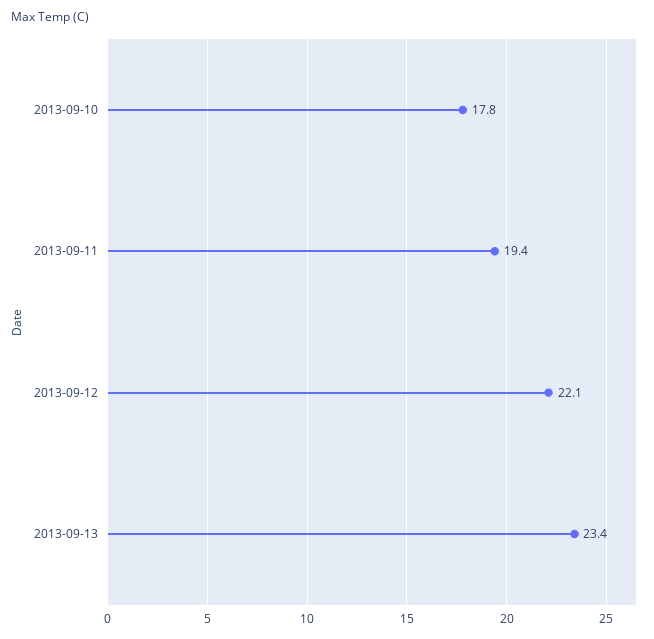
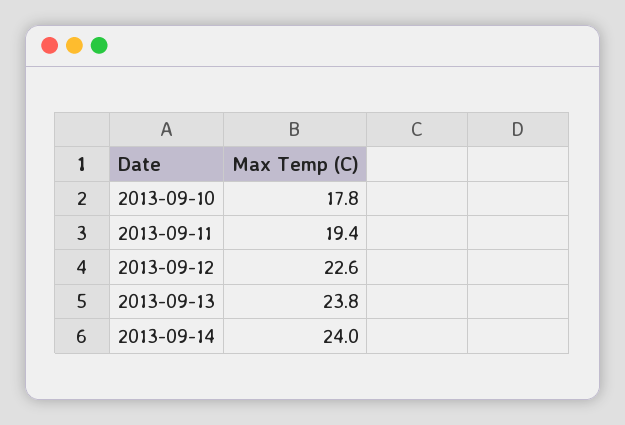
2013-09-12: 22.1 -> 22.6
2013-09-13: 23.4 -> 23.8
2013-09-14: none -> 24

